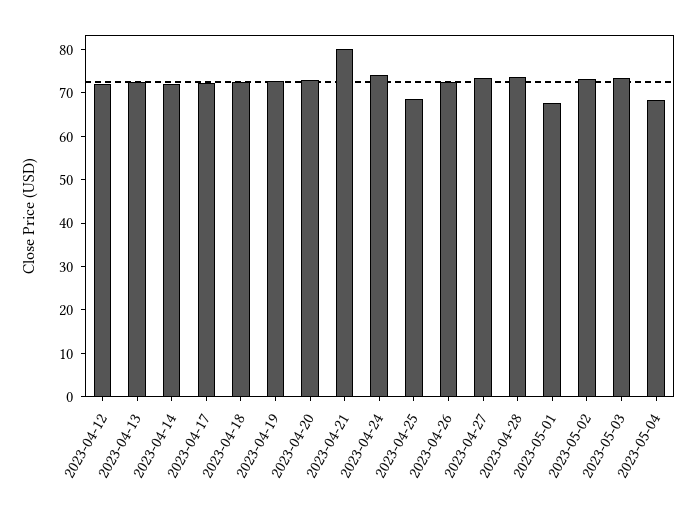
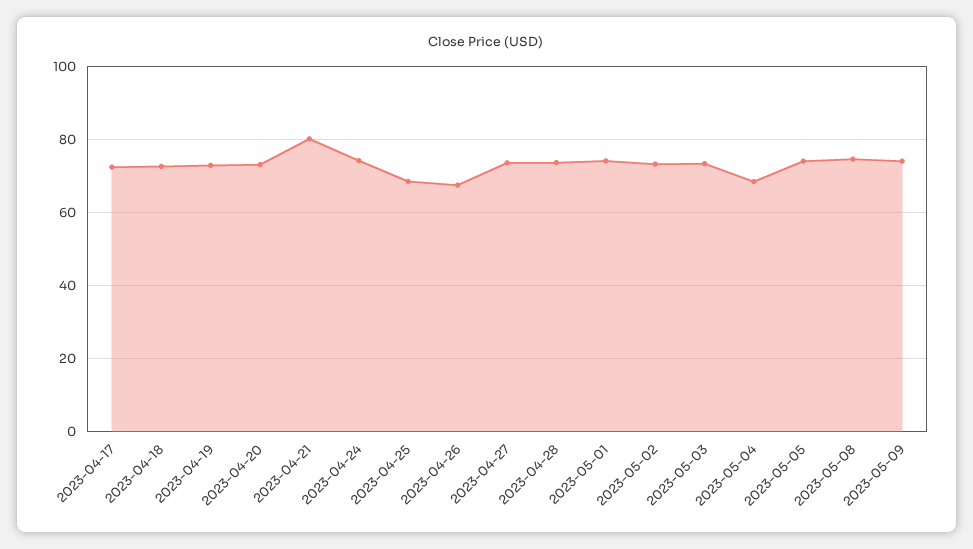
2023-04-12: 72 -> none
2023-04-13: 72 -> none
2023-04-14: 72 -> none
2023-04-26: 72 -> 68
2023-05-01: 68 -> 74
2023-05-05: none -> 74
2023-05-08: none -> 74
2023-05-09: none -> 74

